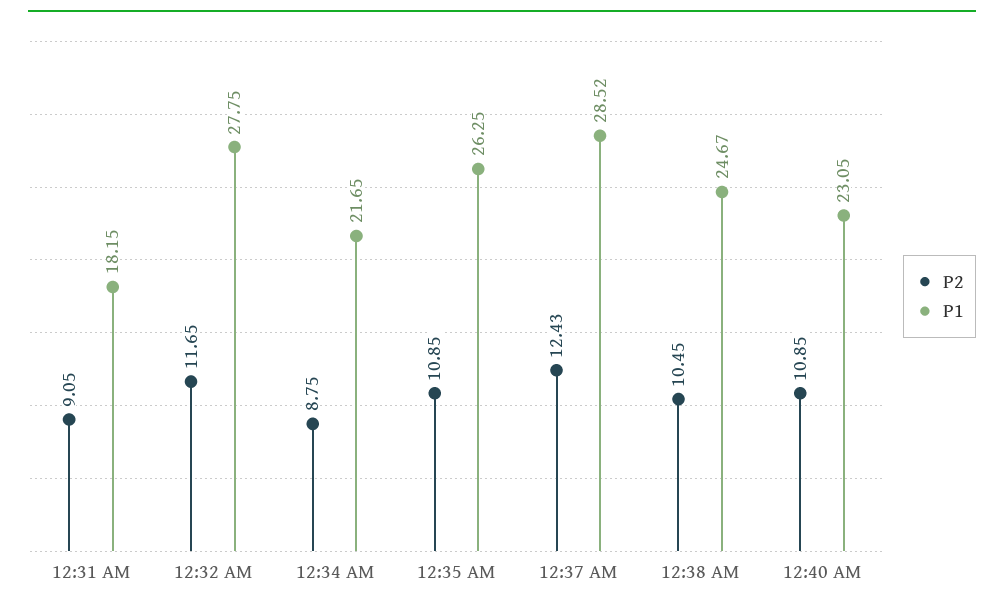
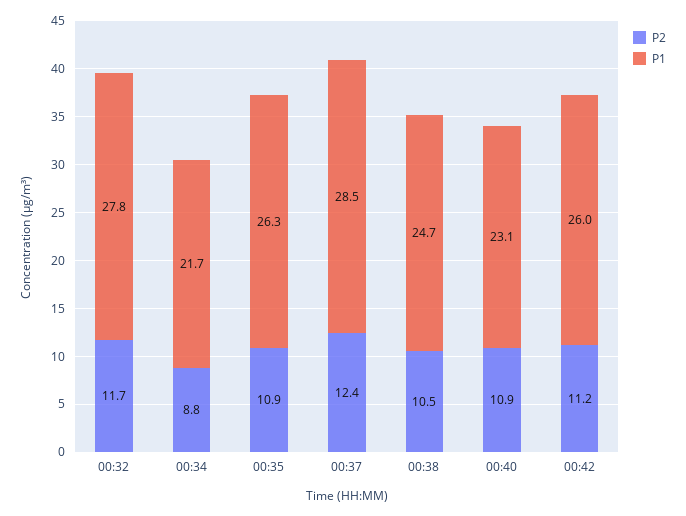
P2, 12:31 AM: 9.05 -> none
P1, 12:31 AM: 18.15 -> none
P2, 00:42: none -> 11.2
P1, 00:42: none -> 26

